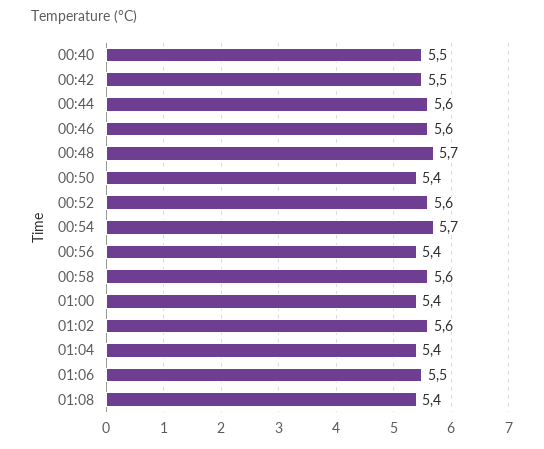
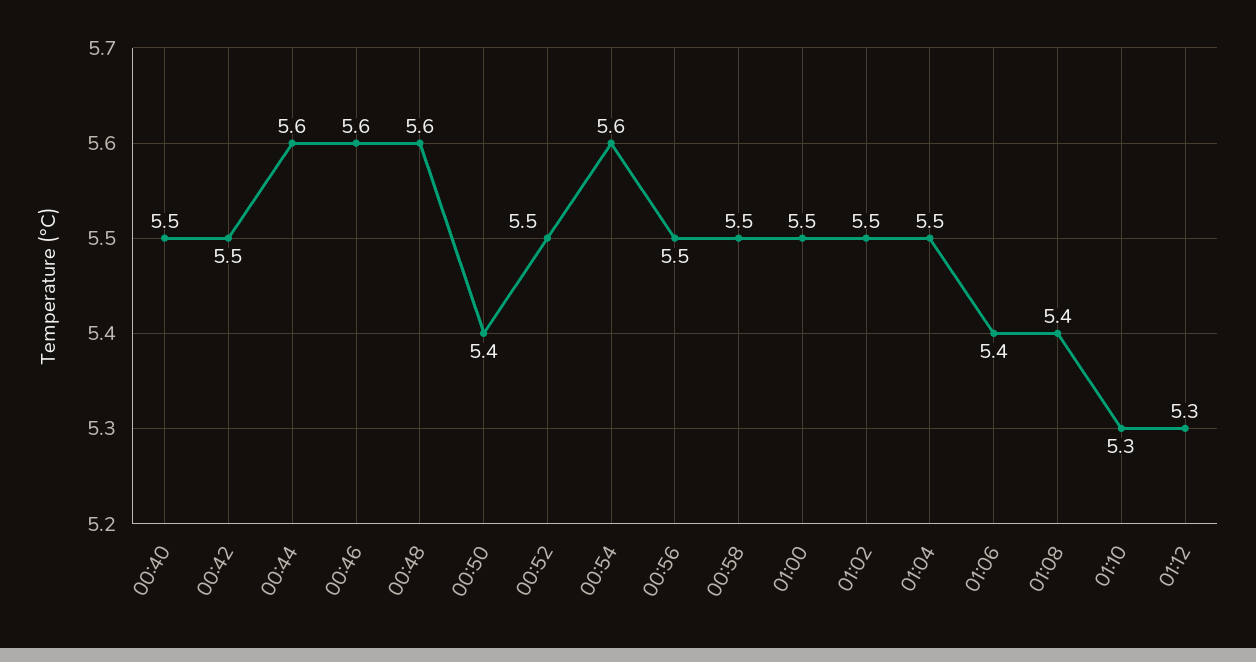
00:48: 5.7 -> 5.6
00:52: 5.6 -> 5.5
00:54: 5.7 -> 5.6
00:56: 5.4 -> 5.5
00:58: 5.6 -> 5.5
01:00: 5.4 -> 5.5
01:02: 5.6 -> 5.5
01:04: 5.4 -> 5.5
01:06: 5.5 -> 5.4
01:10: none -> 5.3
01:12: none -> 5.3

